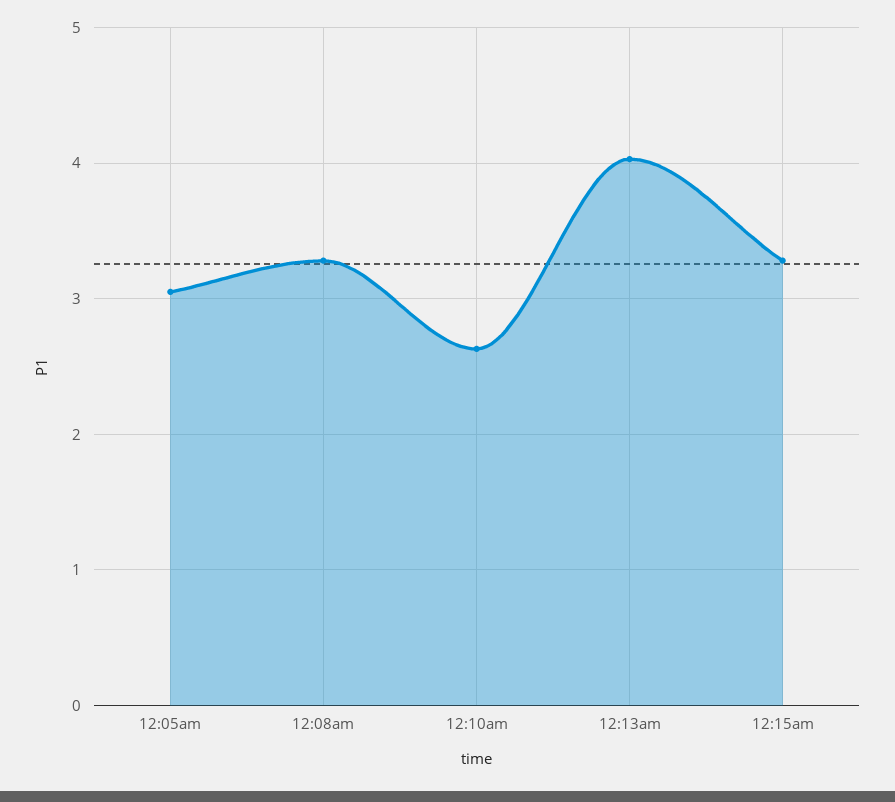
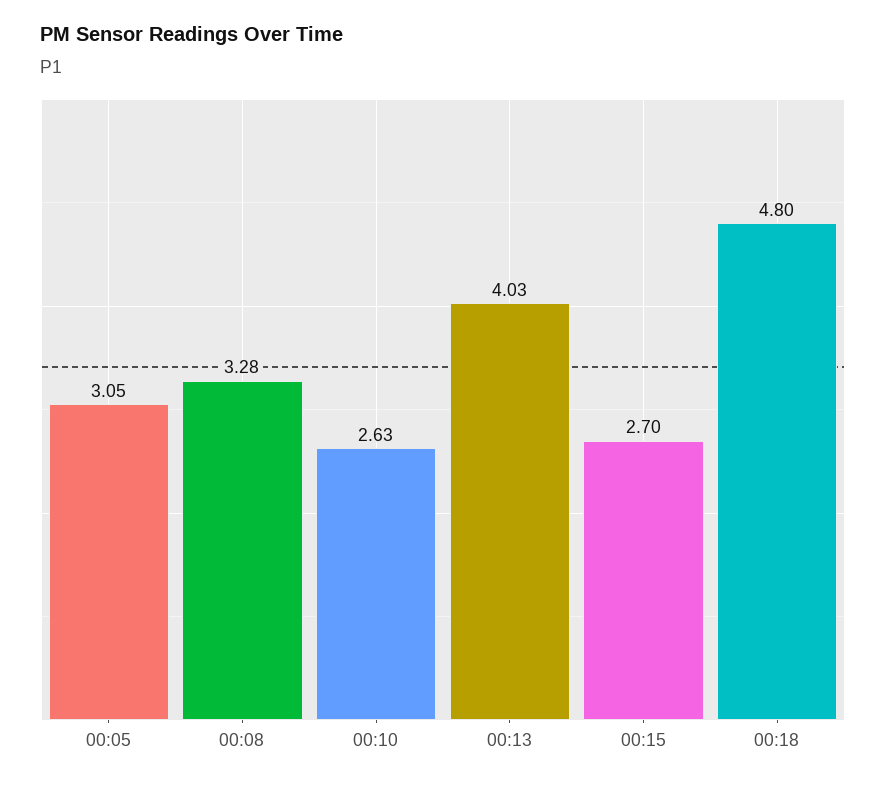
12:15am: 3.3 -> 2.7
00:18: none -> 4.8

